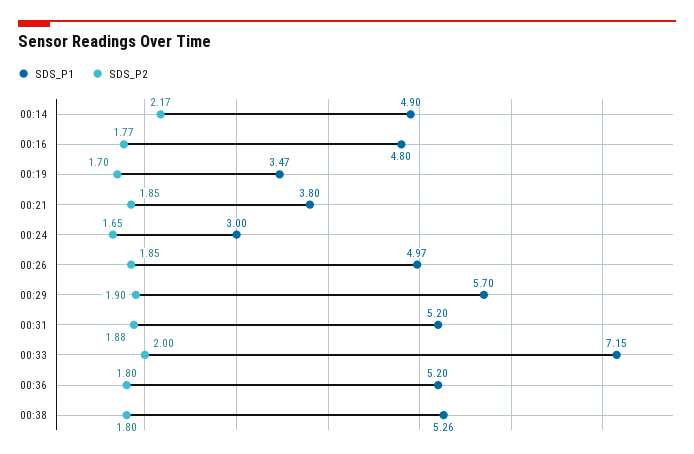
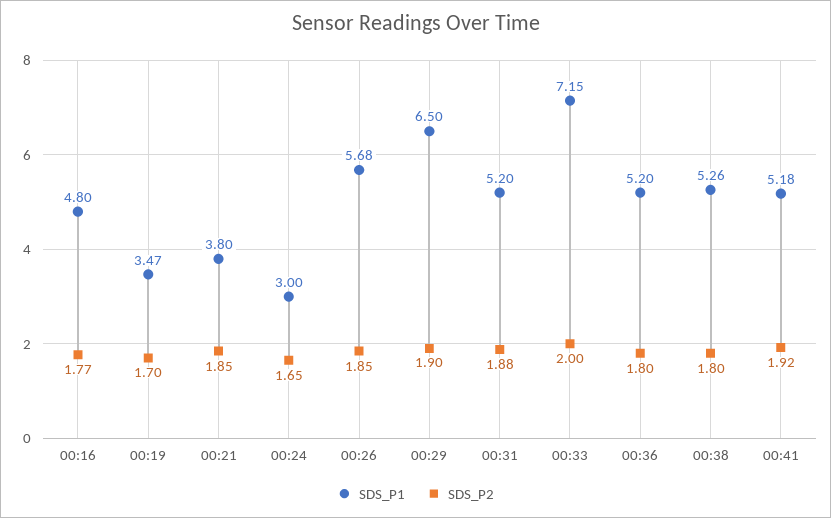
SDS_P1, 00:14: 4.9 -> none
SDS_P2, 00:14: 2.17 -> none
SDS_P1, 00:26: 4.97 -> 5.68
SDS_P1, 00:29: 5.7 -> 6.5
SDS_P1, 00:41: none -> 5.18
SDS_P2, 00:41: none -> 1.92

